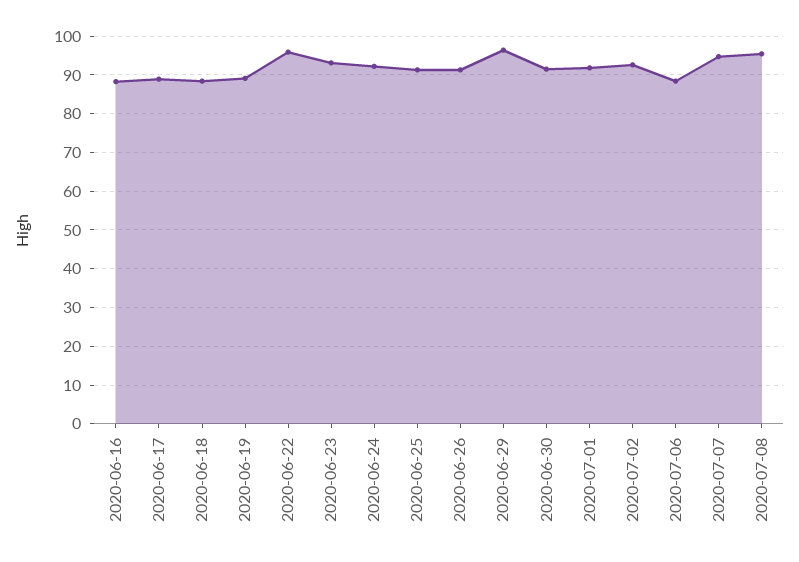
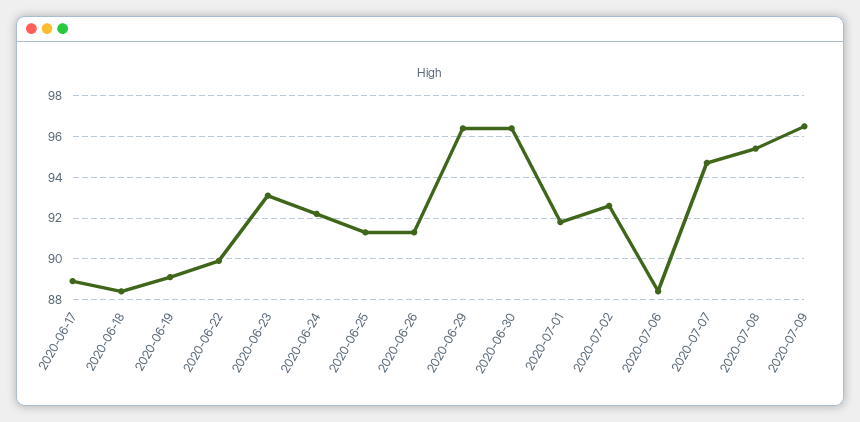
2020-06-16: 88 -> none
2020-06-22: 96 -> 90
2020-06-30: 92 -> 96.5
2020-07-09: none -> 96.5

